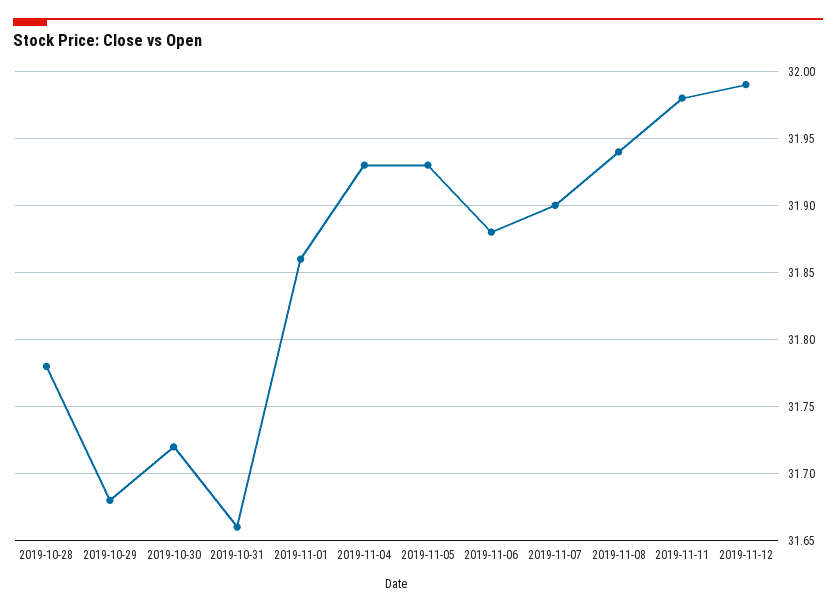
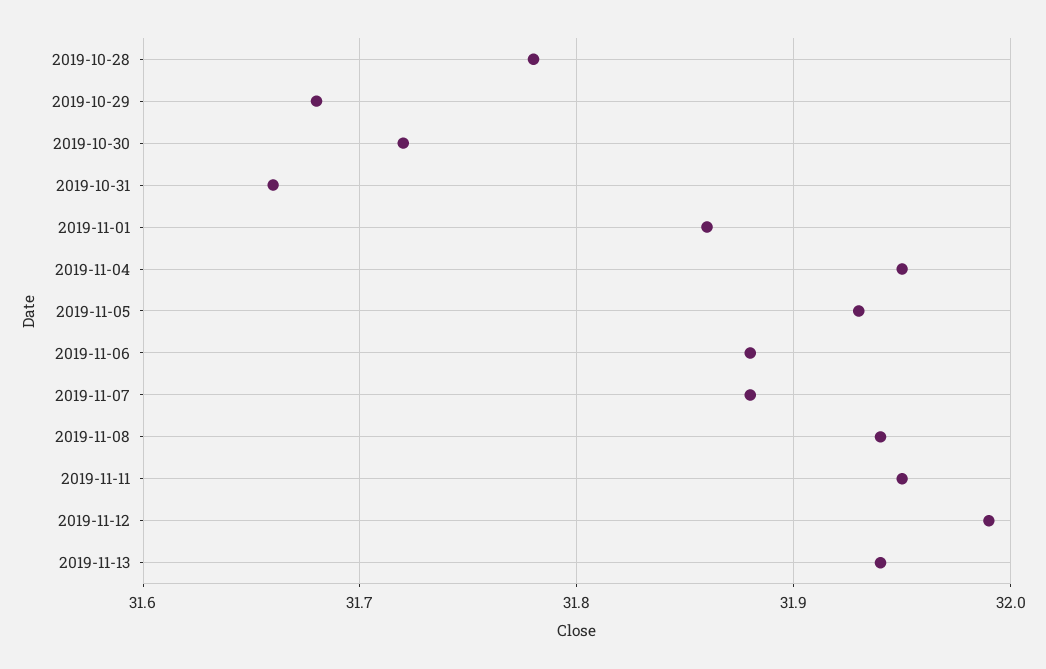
2019-11-04: 31.93 -> 31.95
2019-11-07: 31.9 -> 31.88
2019-11-11: 31.98 -> 31.95
2019-11-13: none -> 31.94

